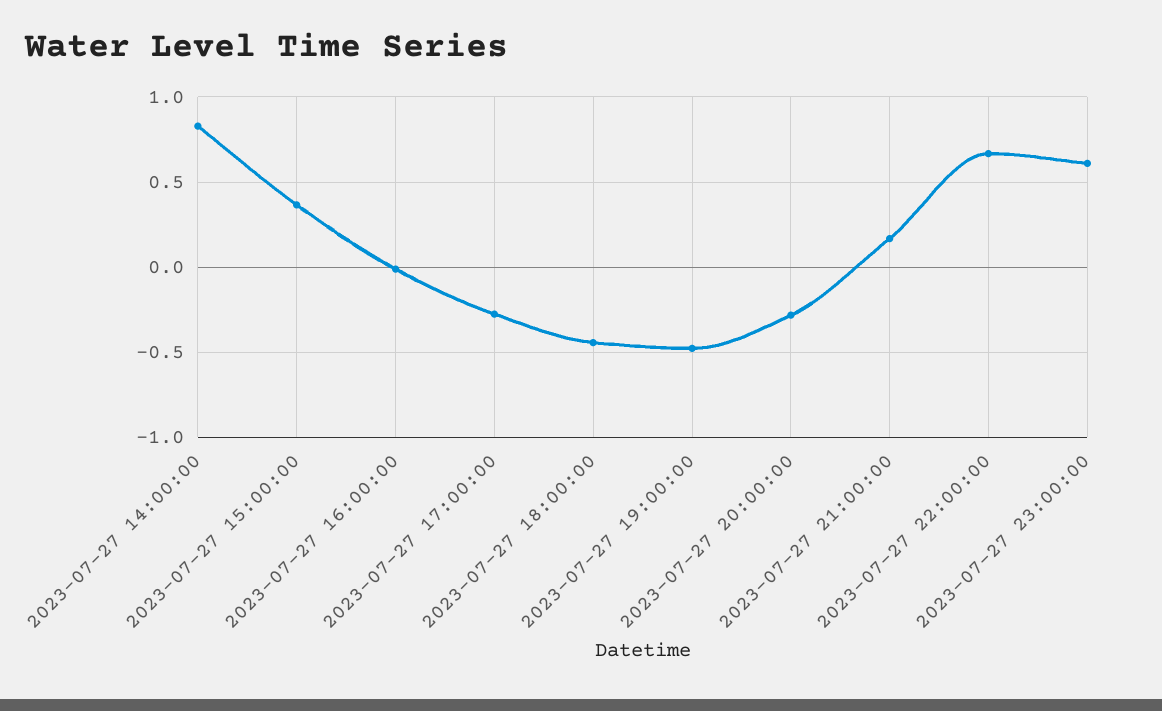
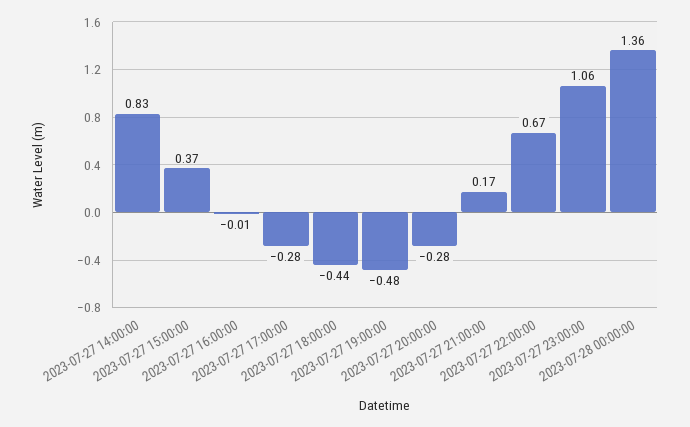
2023-07-27 23:00:00: 0.6 -> 1.06
2023-07-28 00:00:00: none -> 1.36

